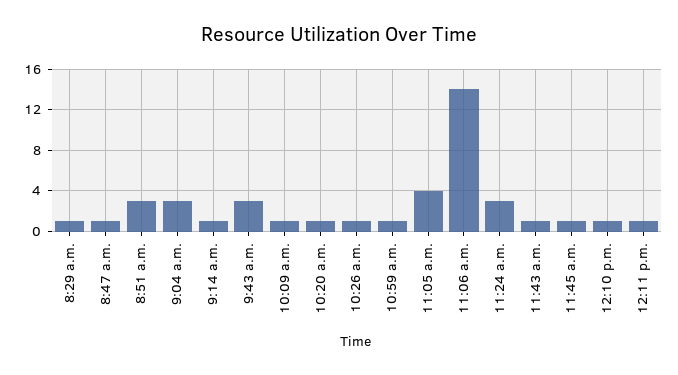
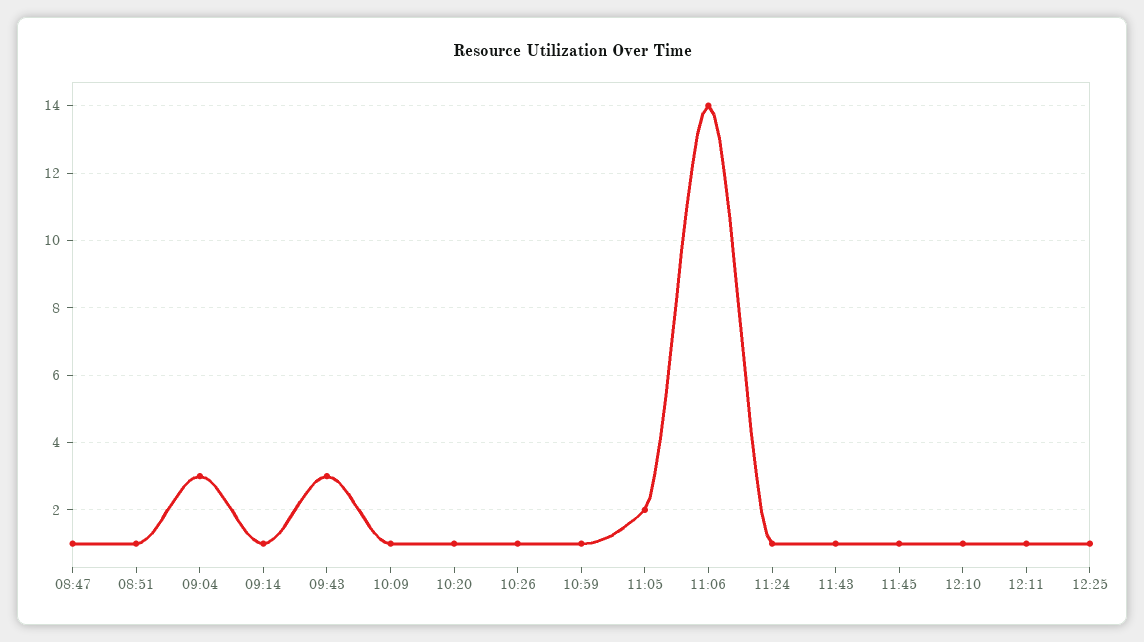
8:29 a.m.: 1 -> none
8:51 a.m.: 3 -> 1
11:05 a.m.: 4 -> 2
11:24 a.m.: 3 -> 1
12:25: none -> 1

